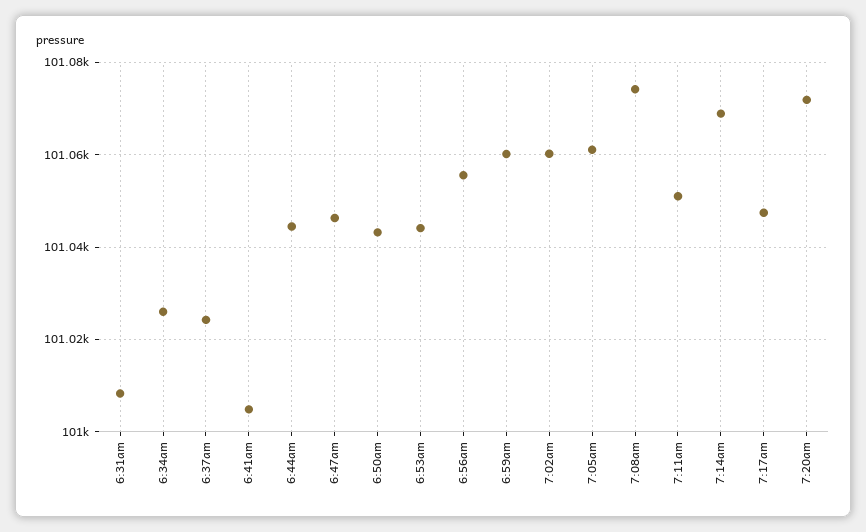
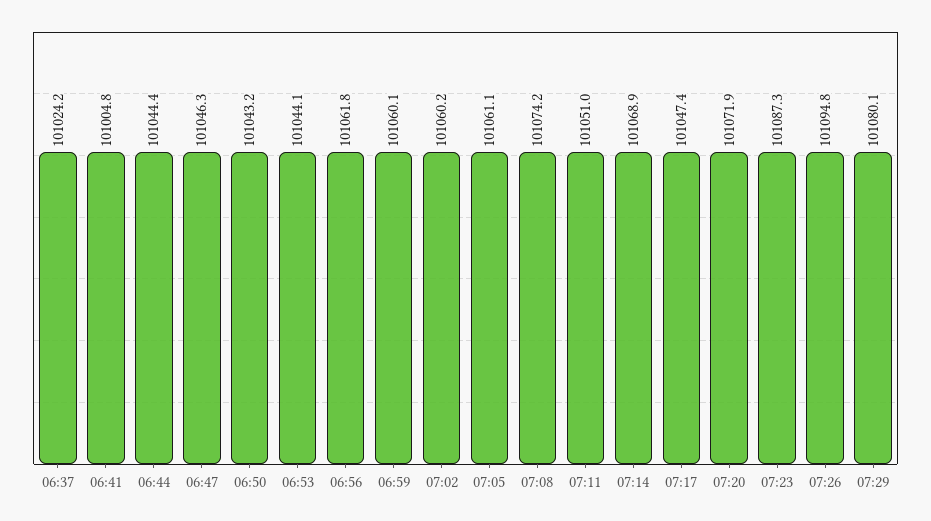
6:31am: 101008 -> none
6:34am: 101026 -> none
6:56am: 101056 -> 101061.8
07:23: none -> 101087.3
07:26: none -> 101094.8
07:29: none -> 101080.1

